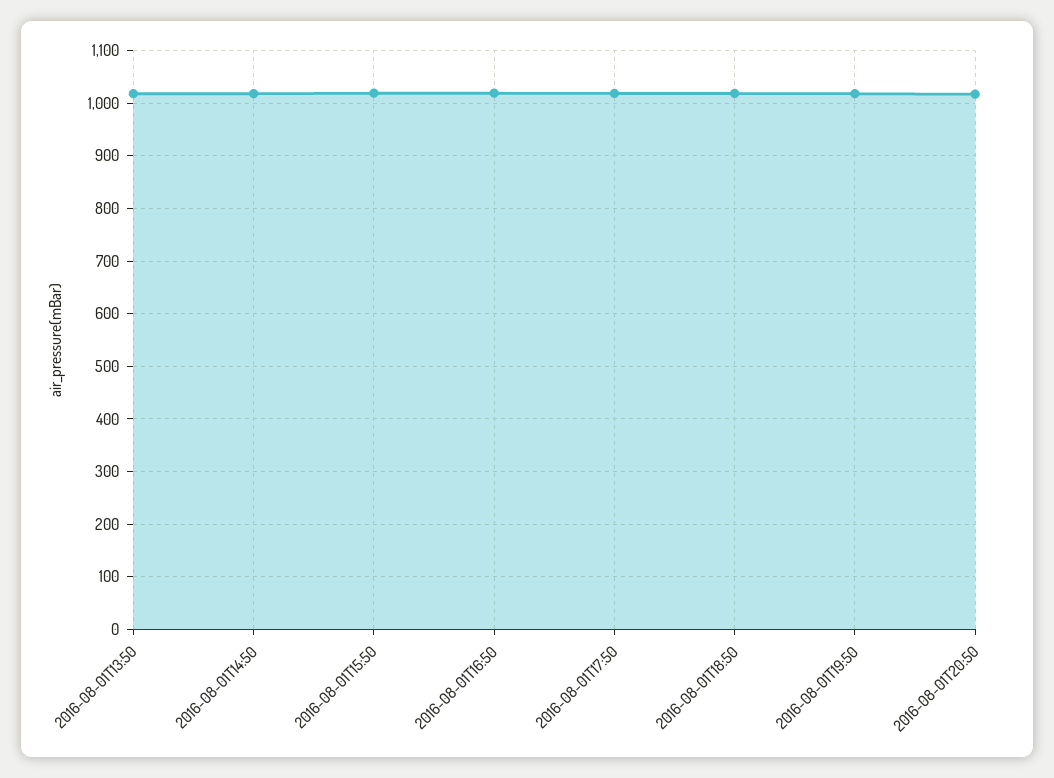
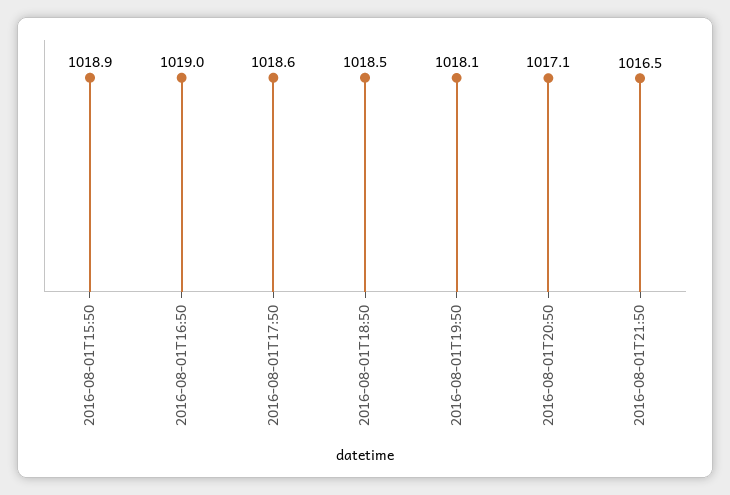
2016-08-01T13:50: 1020 -> none
2016-08-01T14:50: 1020 -> none
2016-08-01T21:50: none -> 1016.5

